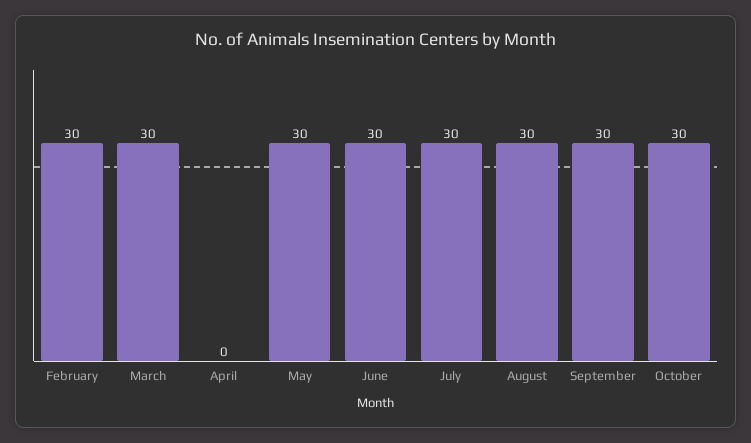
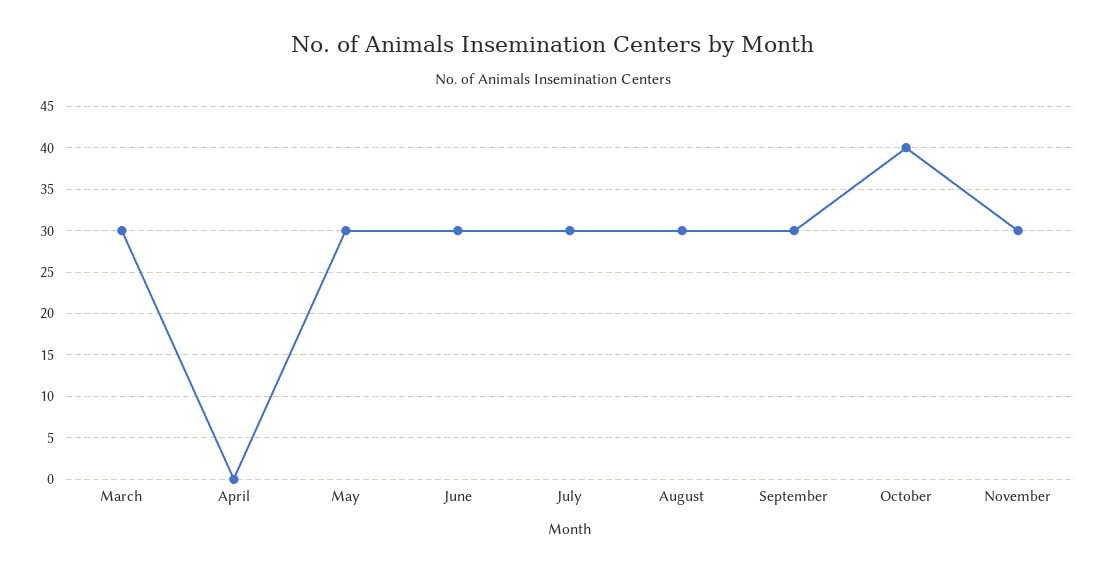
February: 30 -> none
October: 30 -> 40
November: none -> 30

